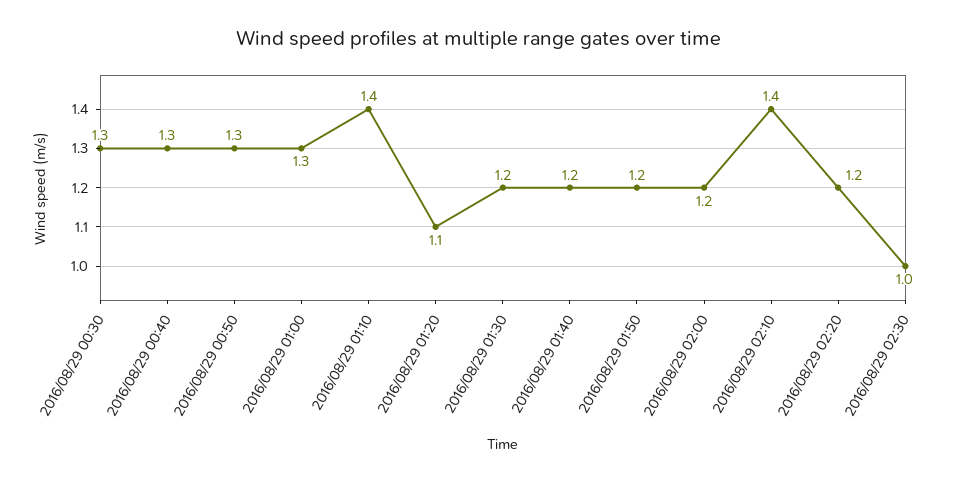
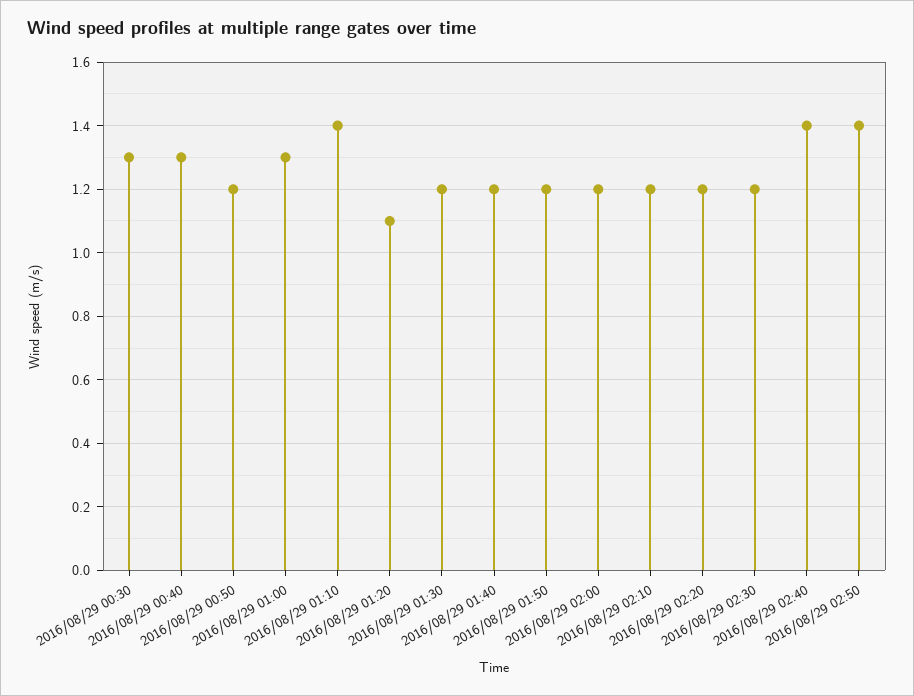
2016/08/29 00:50: 1.3 -> 1.2
2016/08/29 02:10: 1.4 -> 1.2
2016/08/29 02:30: 1 -> 1.2
2016/08/29 02:40: none -> 1.4
2016/08/29 02:50: none -> 1.4

